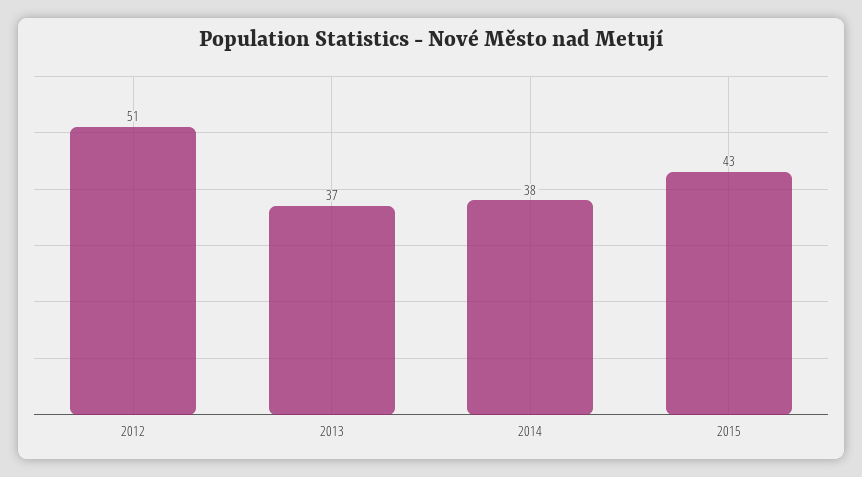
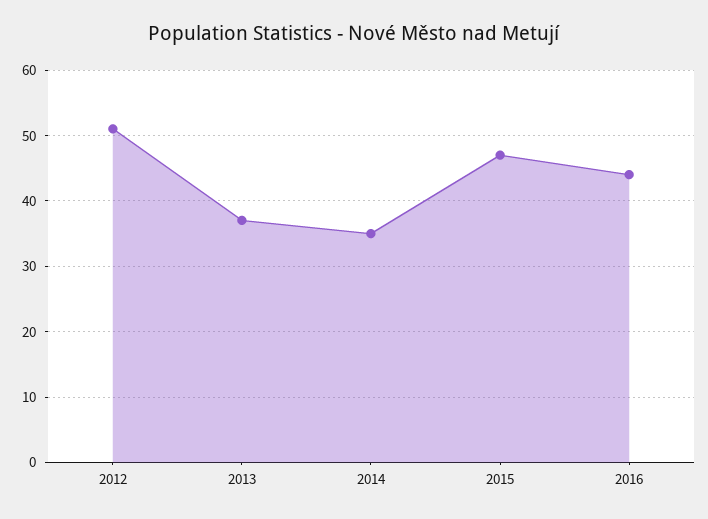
2014: 38 -> 35
2015: 43 -> 47
2016: none -> 44

